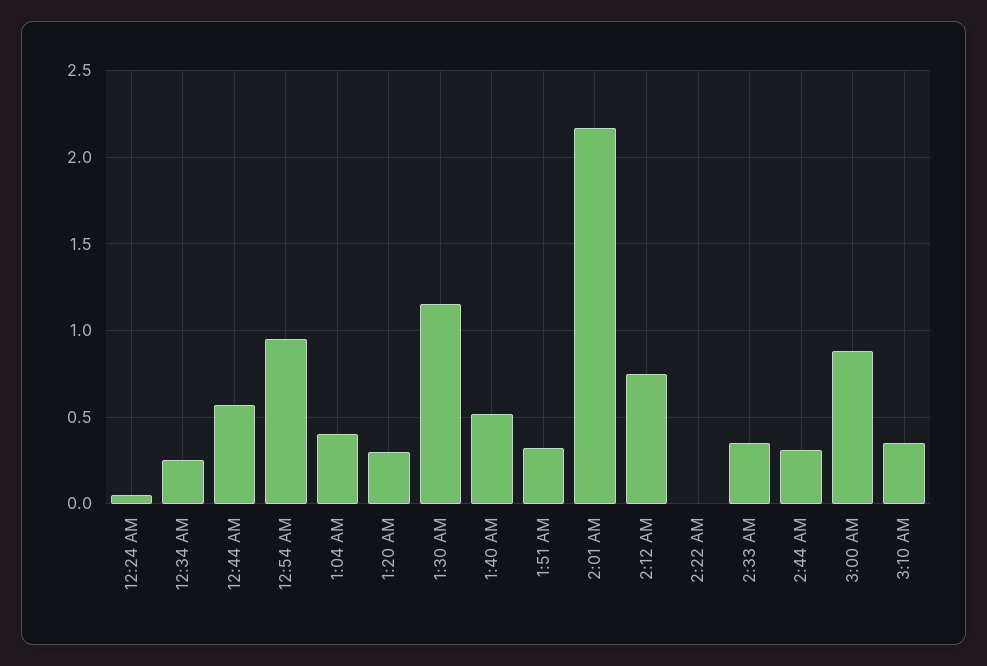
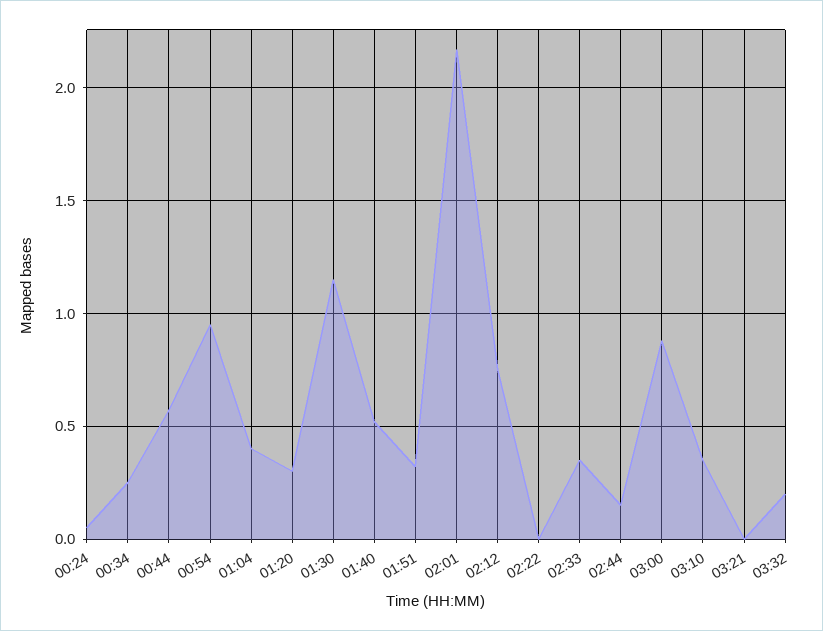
2:44 AM: 0.3 -> 0.15
03:21: none -> 0
03:32: none -> 0.2

